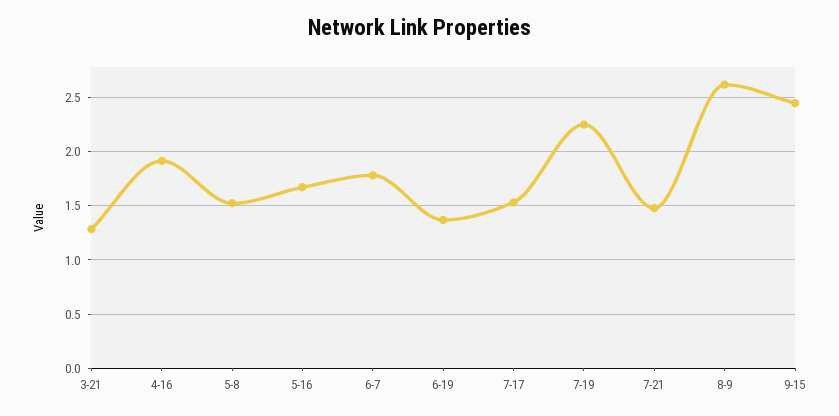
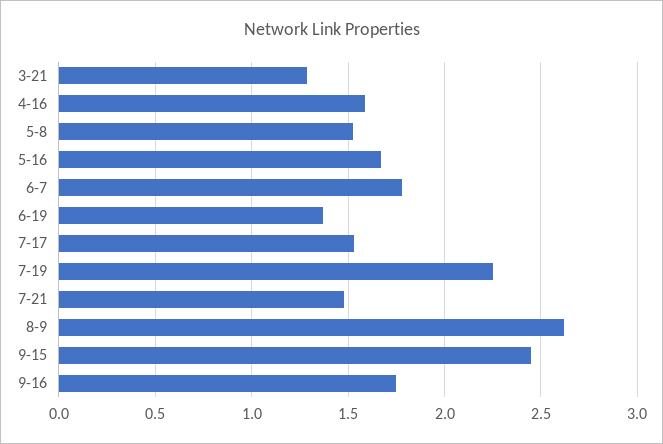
4-16: 1.9 -> 1.6
9-16: none -> 1.75

